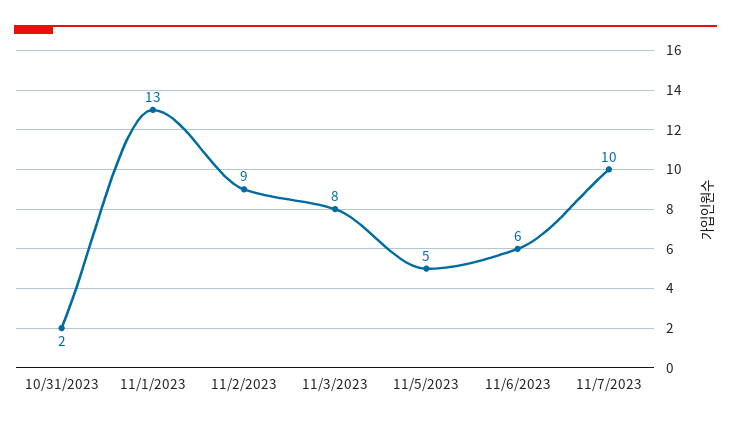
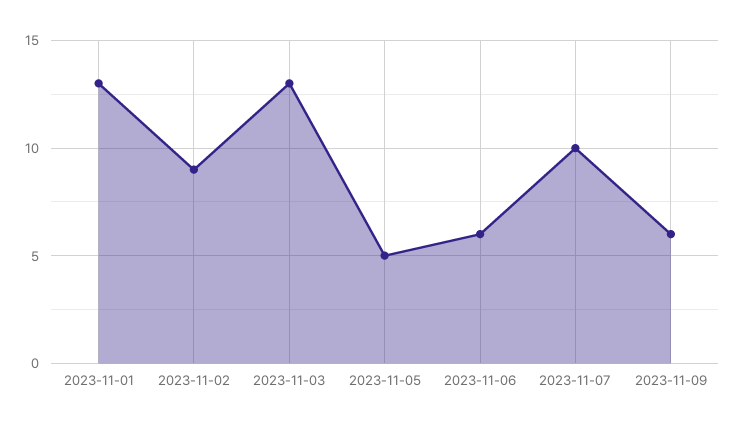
10/31/2023: 2 -> none
11/3/2023: 8 -> 13
2023-11-09: none -> 6

